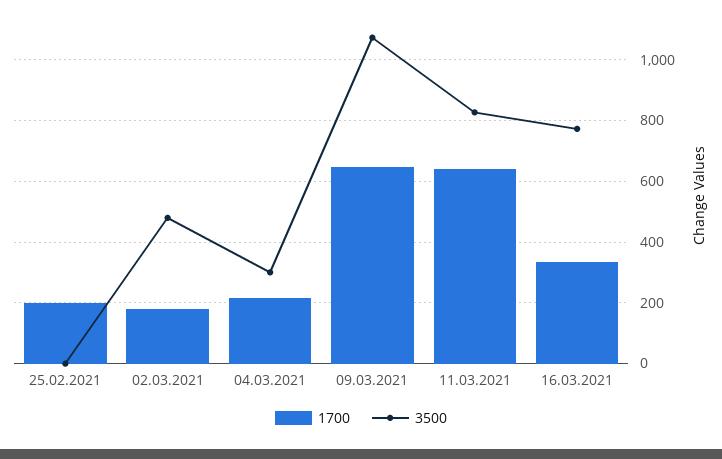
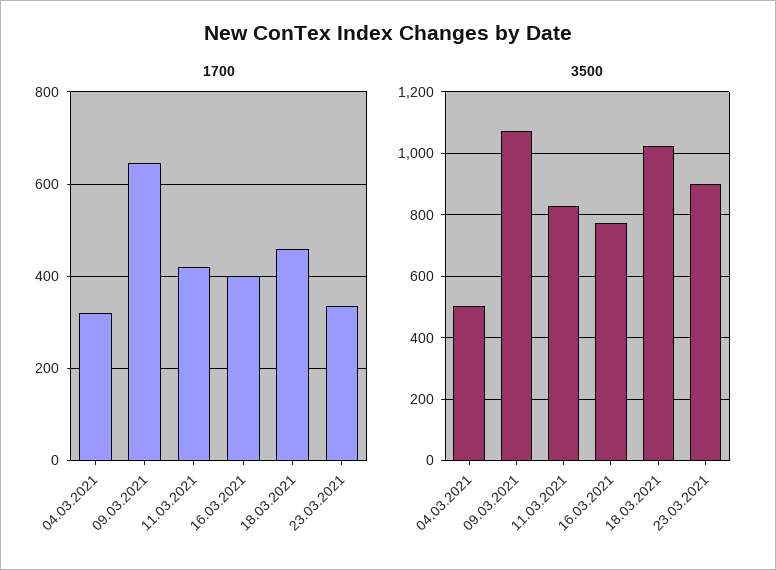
1700, 25.02.2021: 200 -> none
3500, 25.02.2021: 0 -> none
1700, 02.03.2021: 180 -> none
3500, 02.03.2021: 480 -> none
1700, 04.03.2021: 220 -> 320
3500, 04.03.2021: 300 -> 500
1700, 11.03.2021: 640 -> 420
1700, 16.03.2021: 340 -> 400
1700, 18.03.2021: none -> 460
1700, 23.03.2021: none -> 340
3500, 18.03.2021: none -> 1020
3500, 23.03.2021: none -> 900

